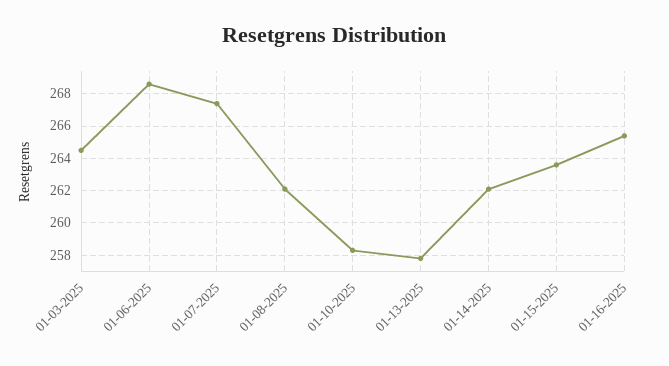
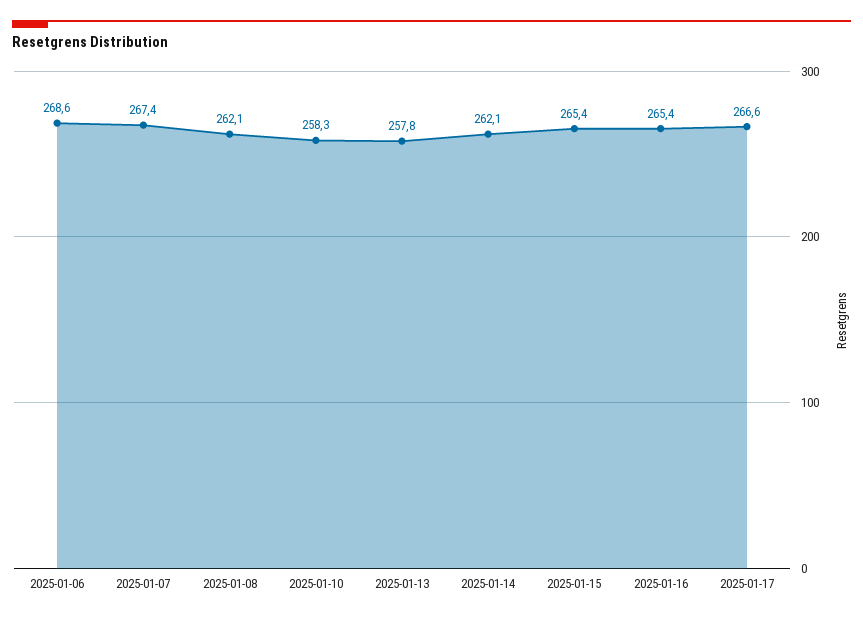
01-03-2025: 264.5 -> none
01-15-2025: 263.5 -> 265.4
2025-01-17: none -> 266.6

